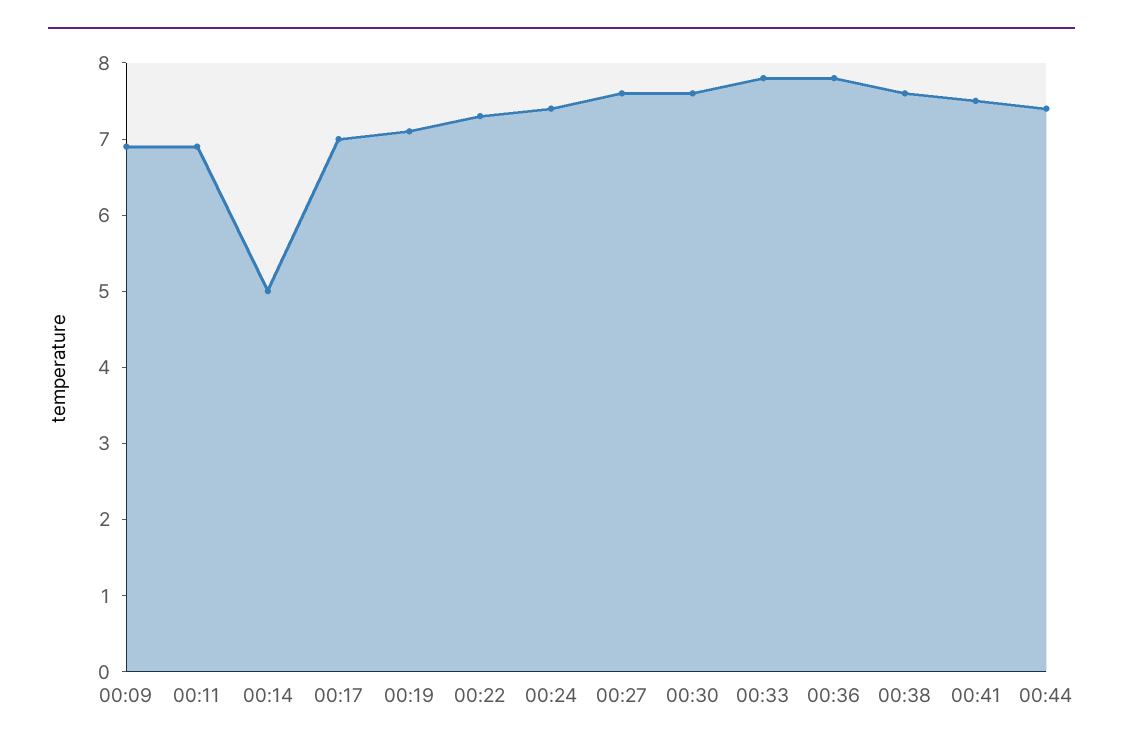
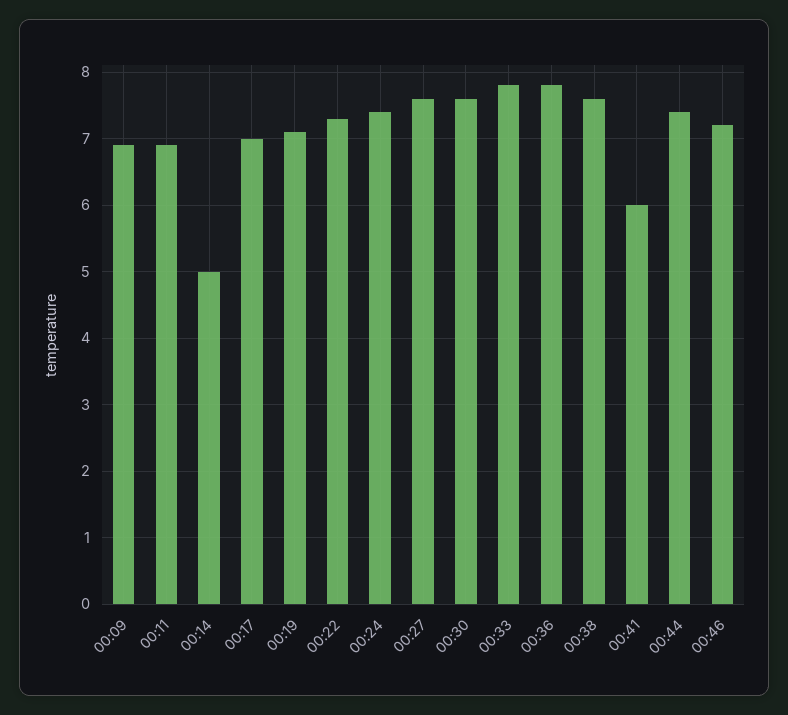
00:41: 7.5 -> 6
00:46: none -> 7.2

